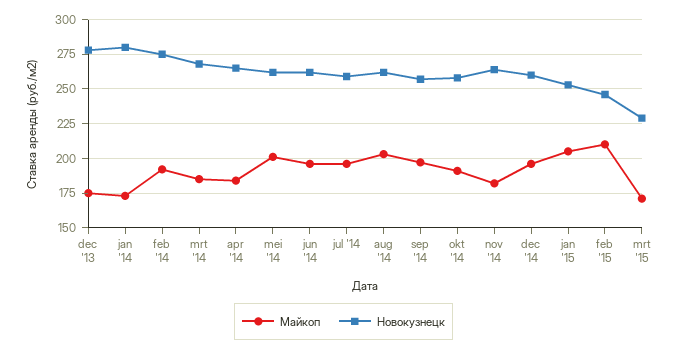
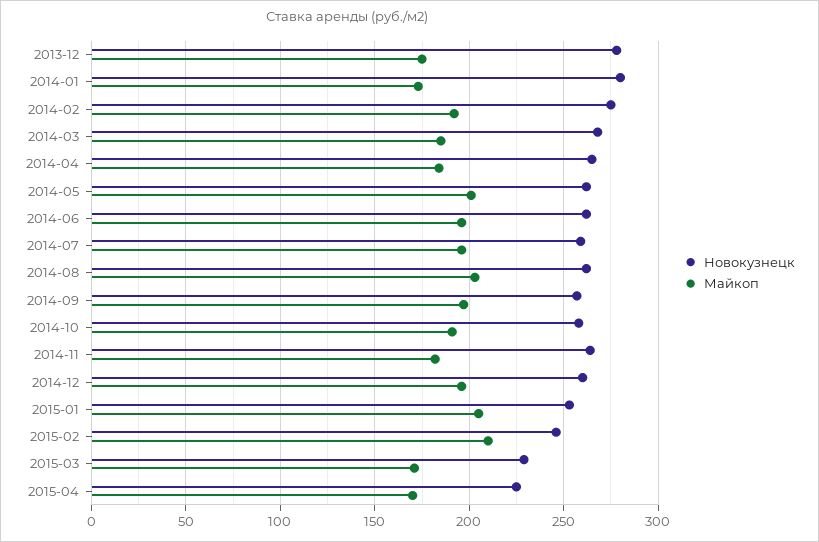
Новокузнецк, 2015-04: none -> 225
Майкоп, 2015-04: none -> 170

